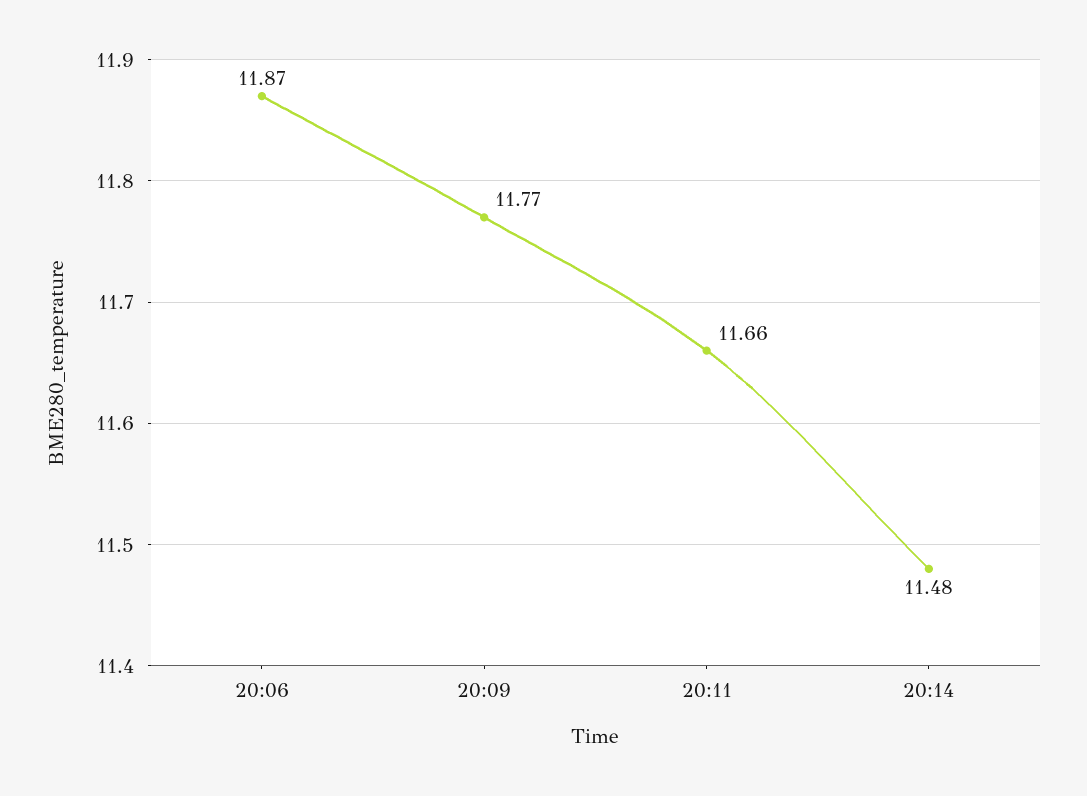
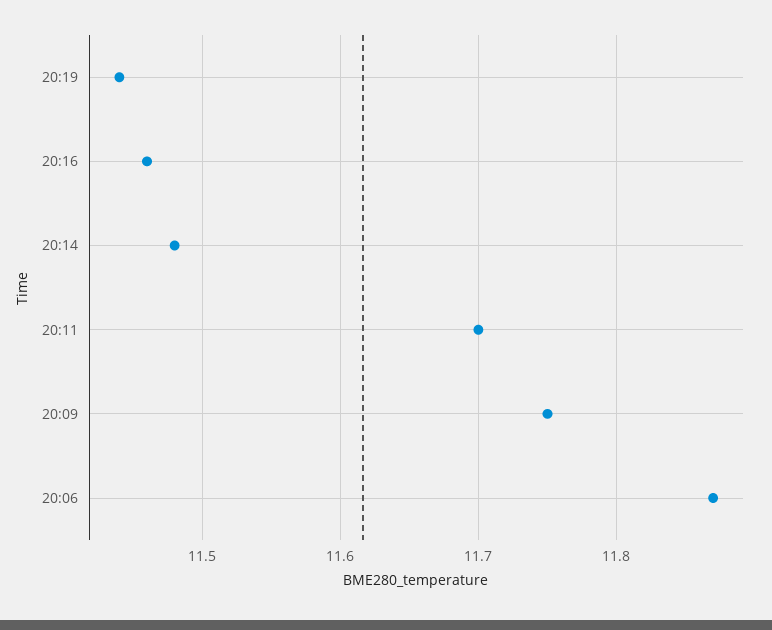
20:09: 11.77 -> 11.75
20:11: 11.66 -> 11.7
20:19: none -> 11.44
20:16: none -> 11.46

